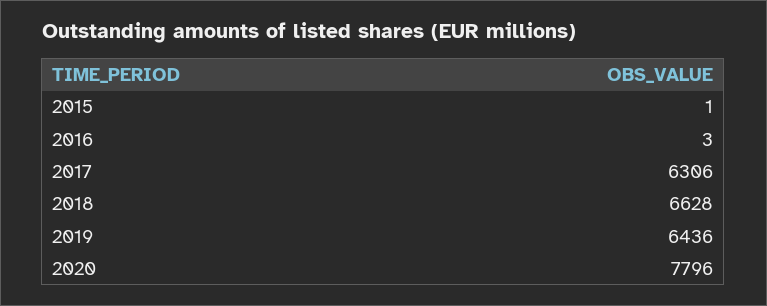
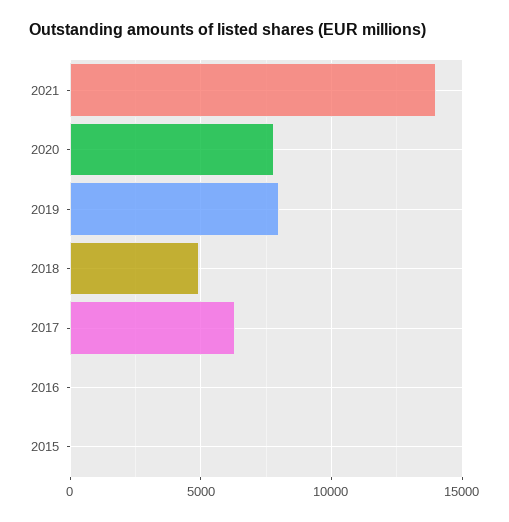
2018: 6628 -> 5000
2019: 6436 -> 8000
2021: none -> 14000

